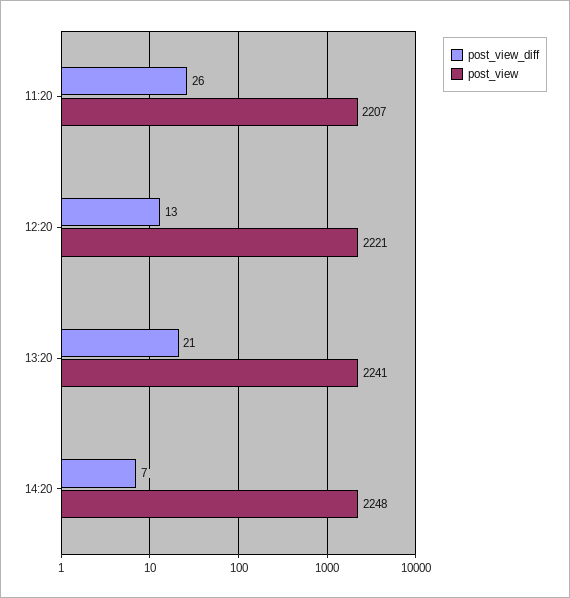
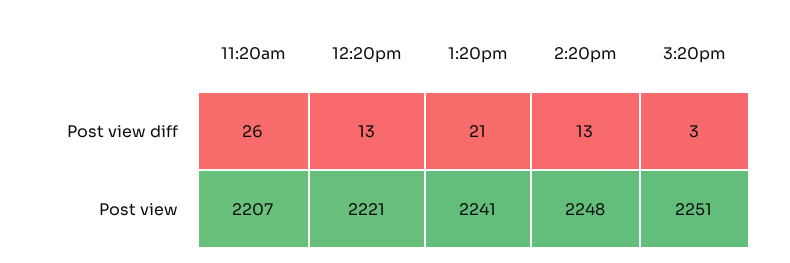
post_view_diff, 14:20: 7 -> 13
post_view_diff, 3:20pm: none -> 3
post_view, 3:20pm: none -> 2251

